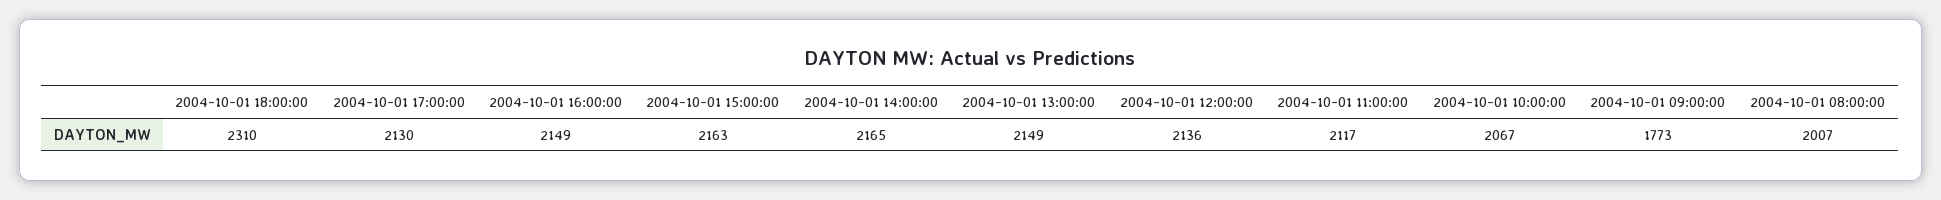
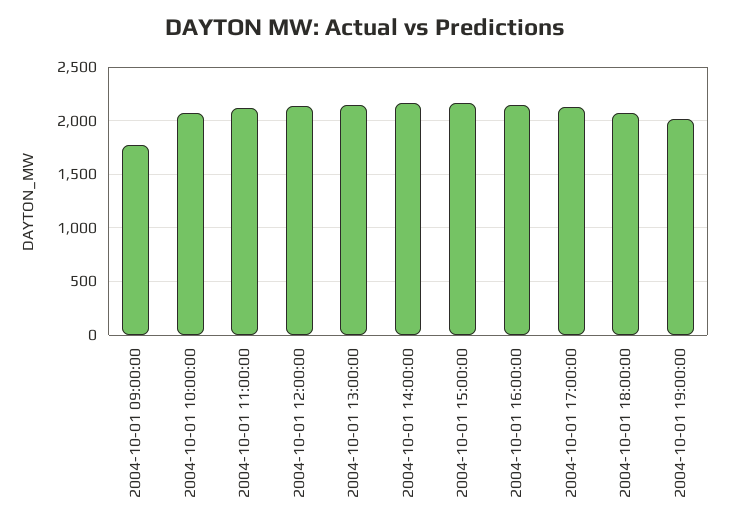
2004-10-01 18:00:00: 2310 -> 2100
2004-10-01 08:00:00: 2007 -> none
2004-10-01 19:00:00: none -> 2000

